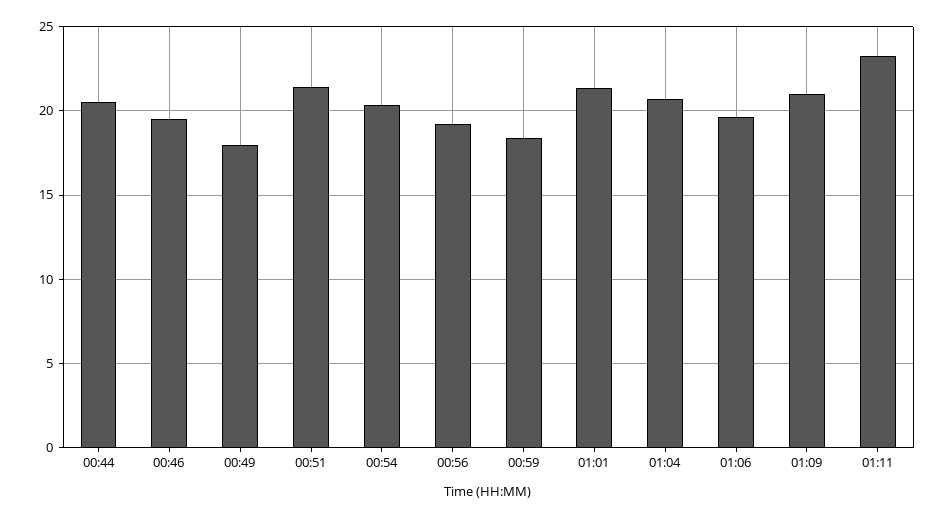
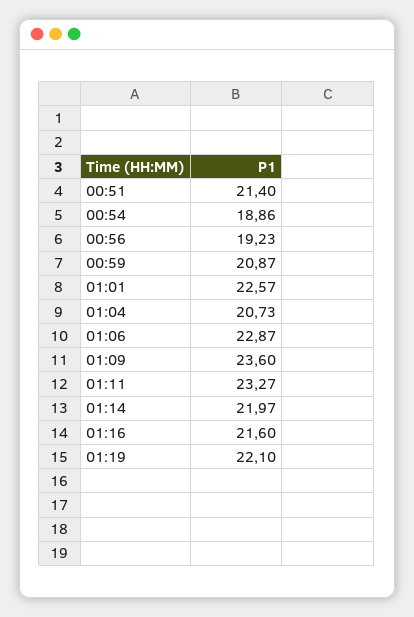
00:44: 20.5 -> none
00:46: 19.5 -> none
00:49: 18 -> none
00:54: 20.5 -> 18.86
00:59: 18.5 -> 20.87
01:01: 21.5 -> 22.57
01:06: 19.5 -> 22.87
01:09: 21 -> 23.6
01:14: none -> 21.97
01:16: none -> 21.6
01:19: none -> 22.1

